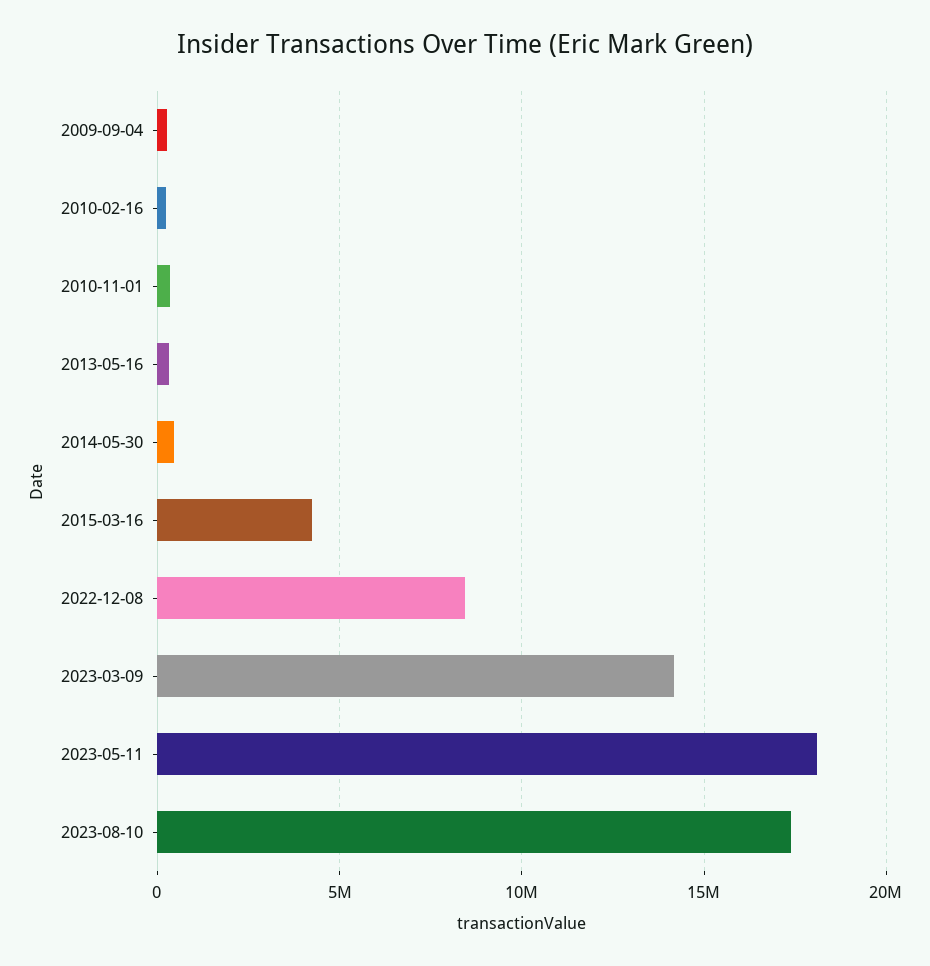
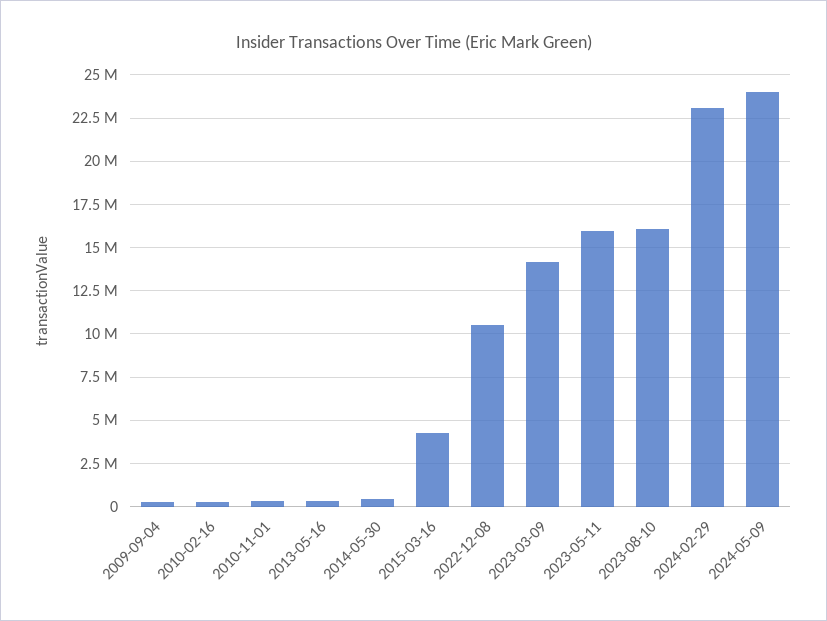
2022-12-08: 8500000 -> 10500000
2023-05-11: 18000000 -> 16000000
2023-08-10: 17500000 -> 16000000
2024-02-29: none -> 23000000
2024-05-09: none -> 24000000

